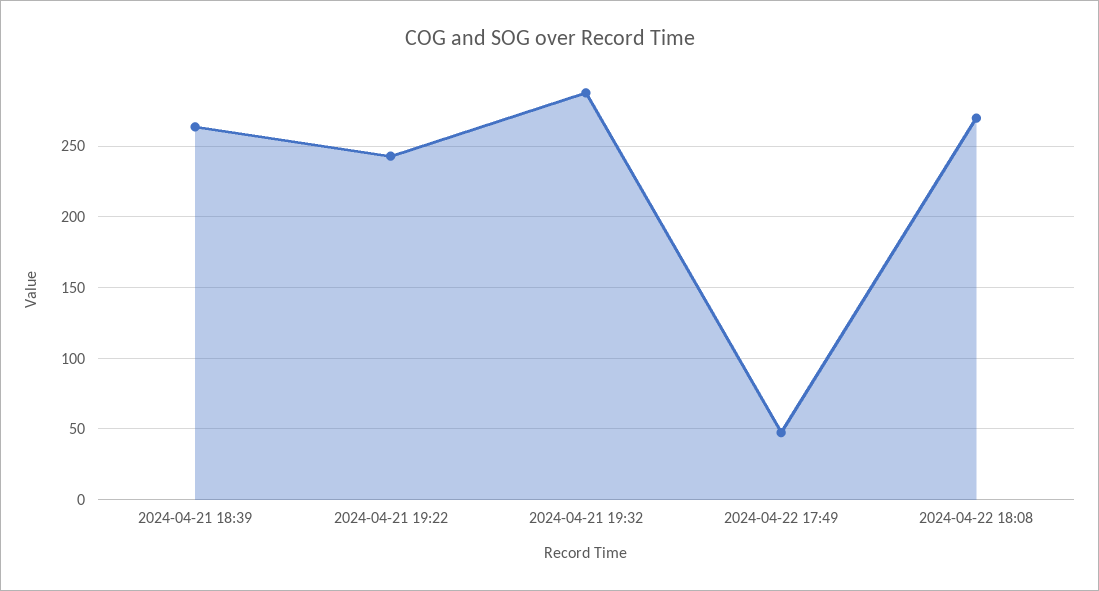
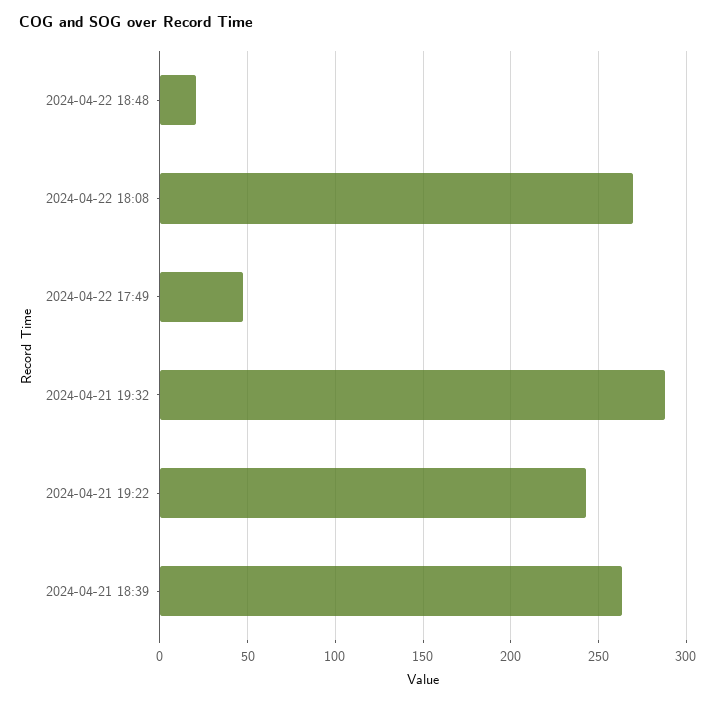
2024-04-22 18:48: none -> 20

